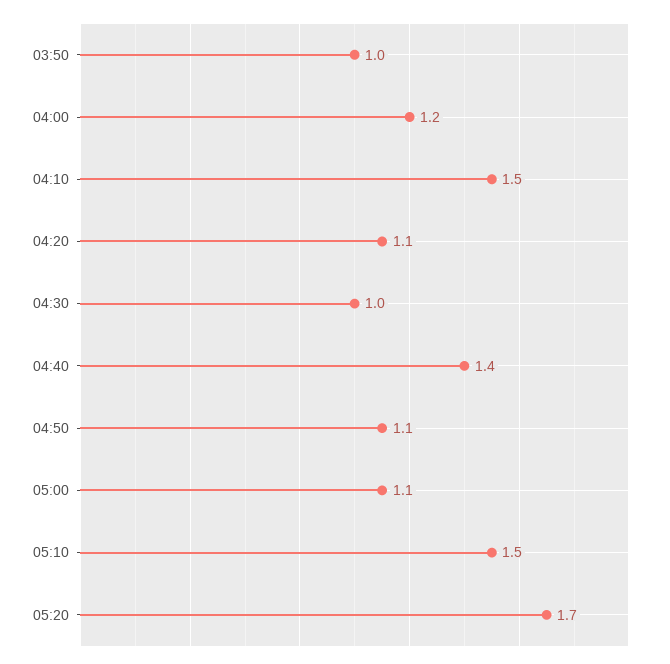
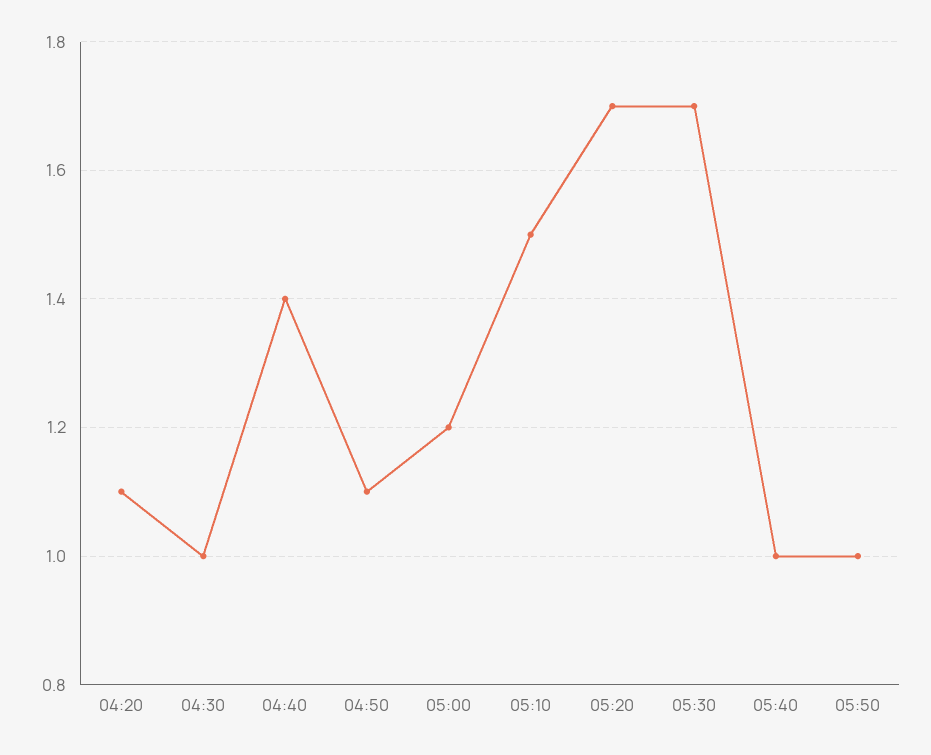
03:50: 1 -> none
04:00: 1.2 -> none
04:10: 1.5 -> none
05:00: 1.1 -> 1.2
05:30: none -> 1.7
05:40: none -> 1
05:50: none -> 1

